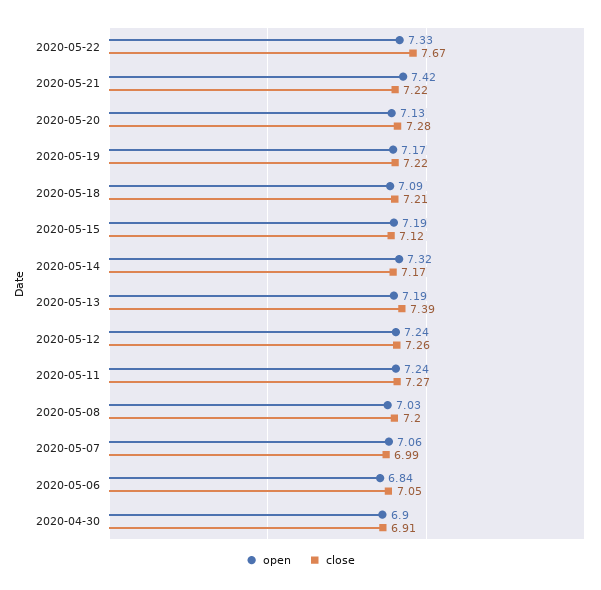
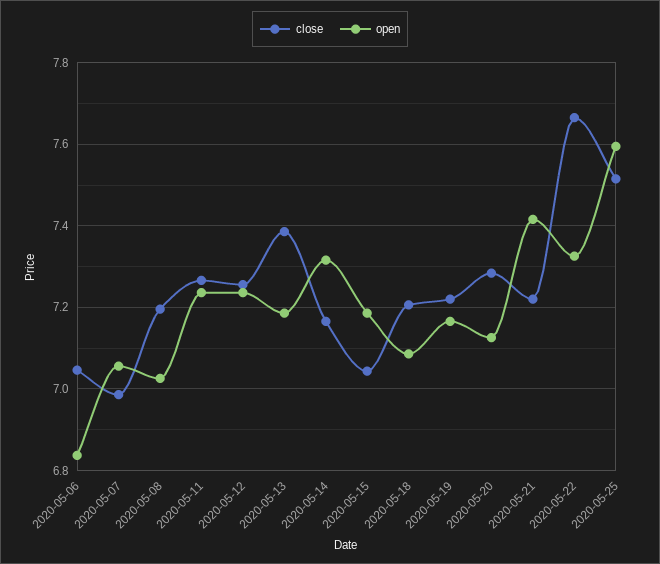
close, 2020-05-15: 7.12 -> 7.04
open, 2020-04-30: 6.9 -> none
close, 2020-04-30: 6.91 -> none
close, 2020-05-25: none -> 7.52
open, 2020-05-25: none -> 7.6

